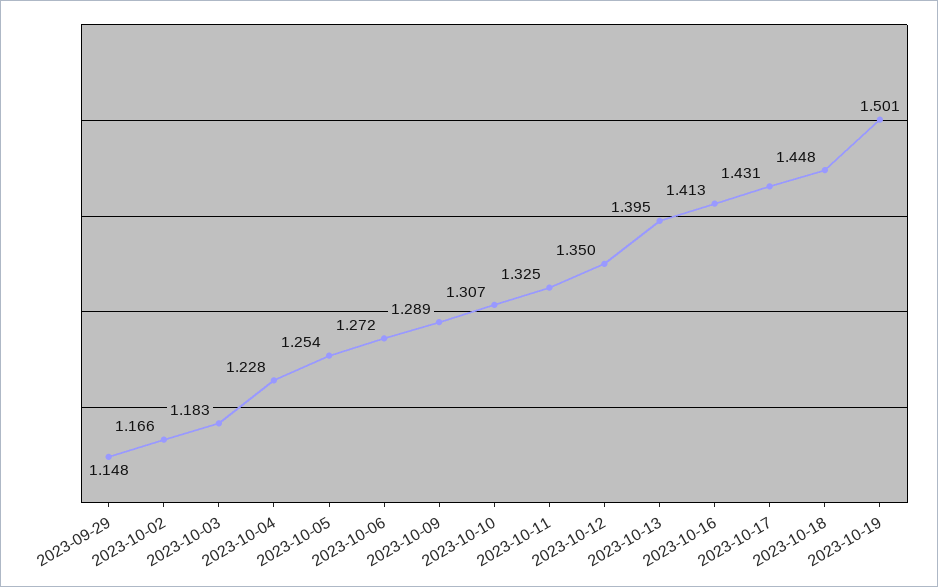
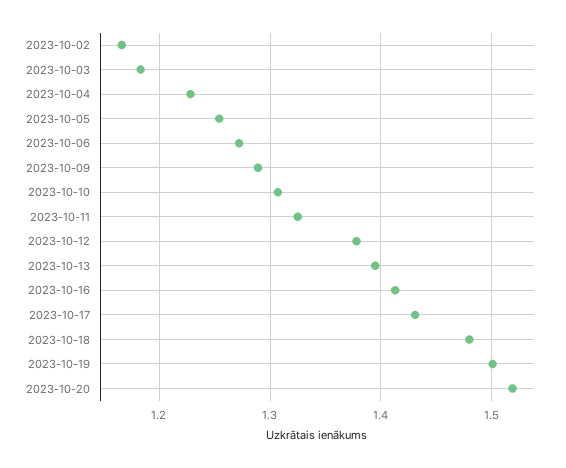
2023-09-29: 1.148 -> none
2023-10-12: 1.35 -> 1.38
2023-10-18: 1.448 -> 1.48
2023-10-20: none -> 1.52

